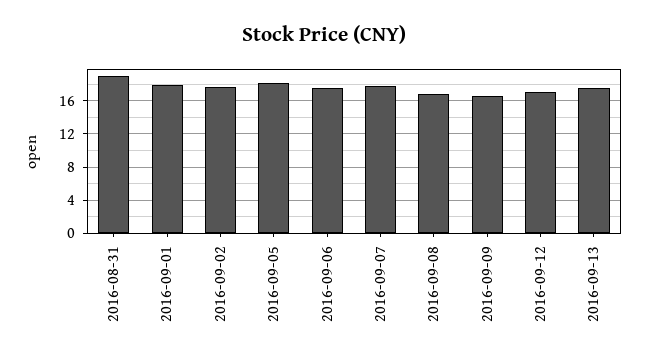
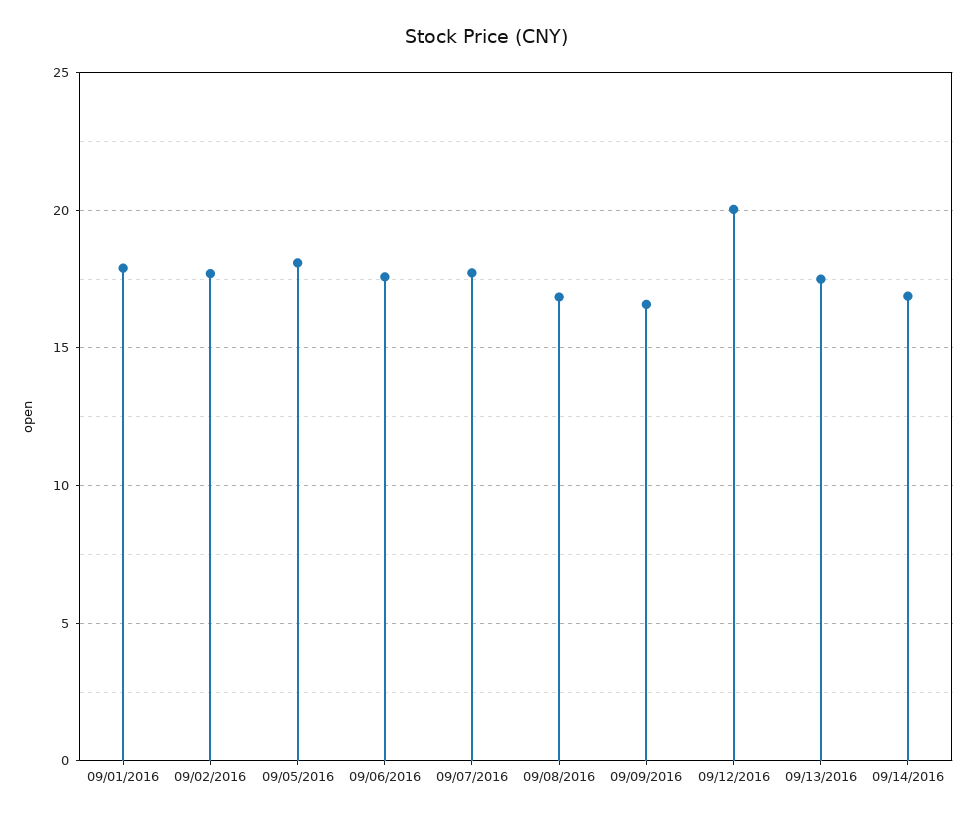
2016-08-31: 19 -> none
2016-09-12: 17 -> 20
09/14/2016: none -> 17

